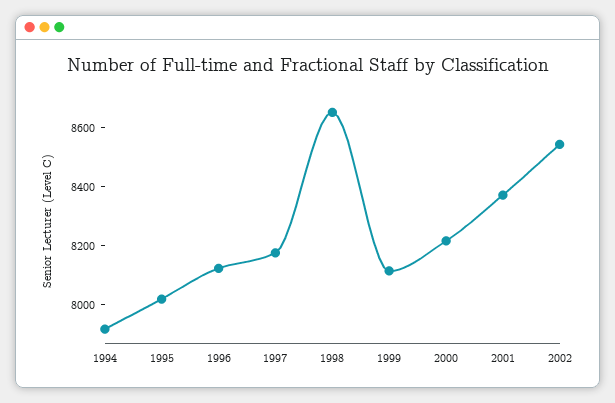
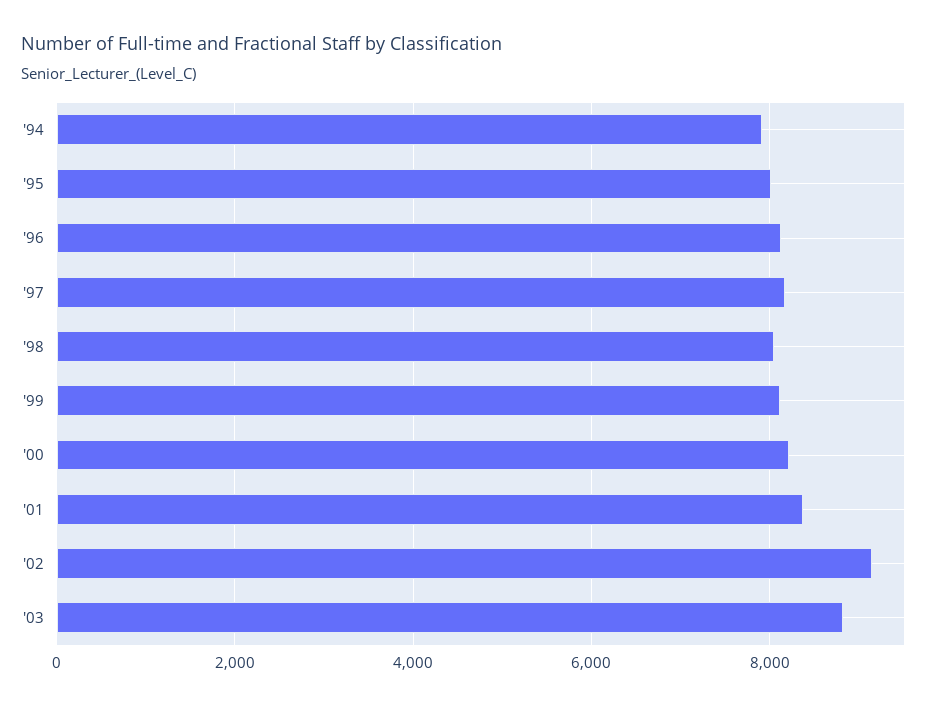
1998: 8650 -> 8000
2002: 8550 -> 9200
'03: none -> 8800

